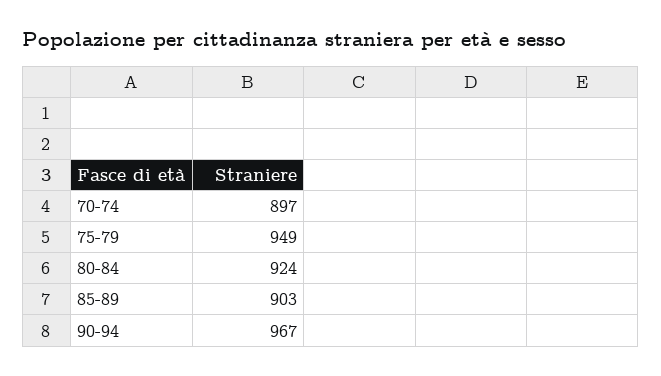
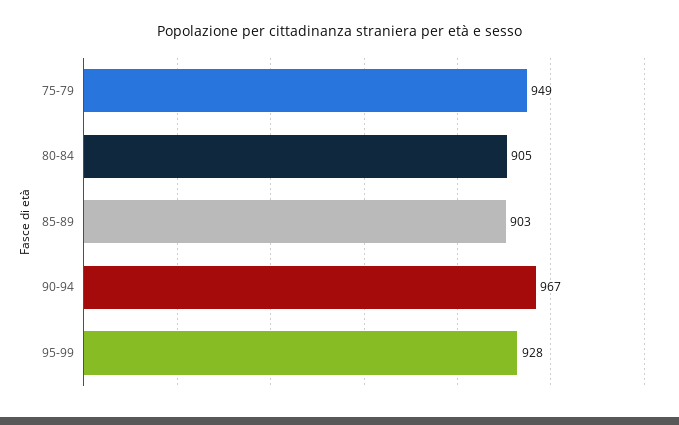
70-74: 897 -> none
80-84: 924 -> 905
95-99: none -> 928

